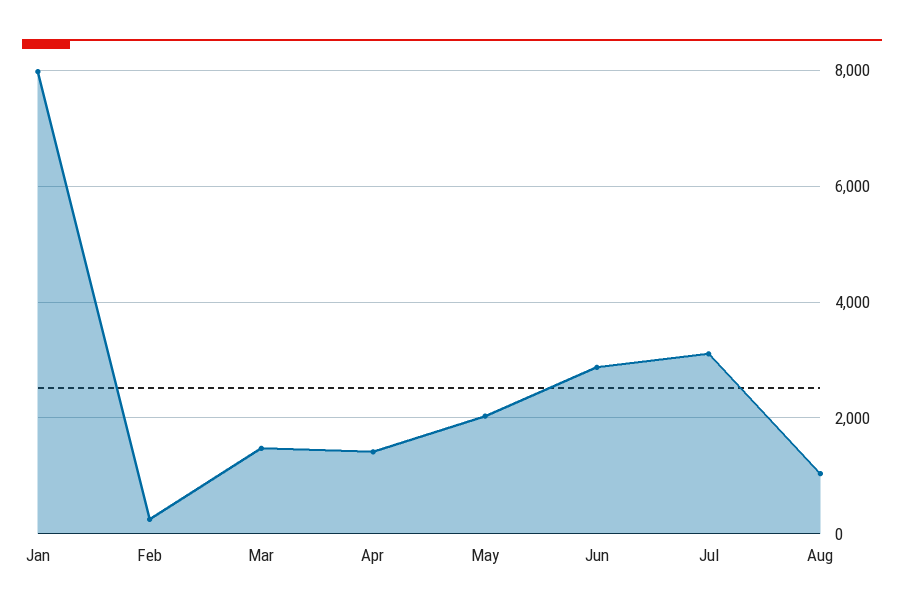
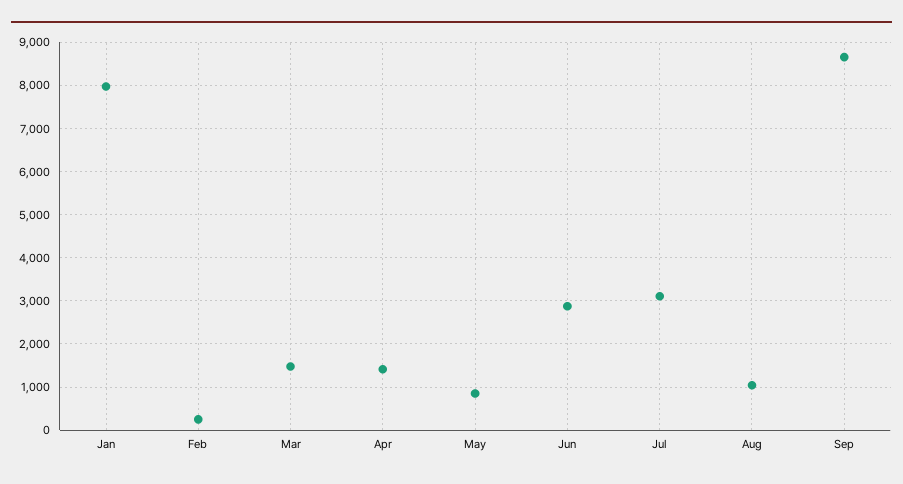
May: 2000 -> 800
Sep: none -> 8600

